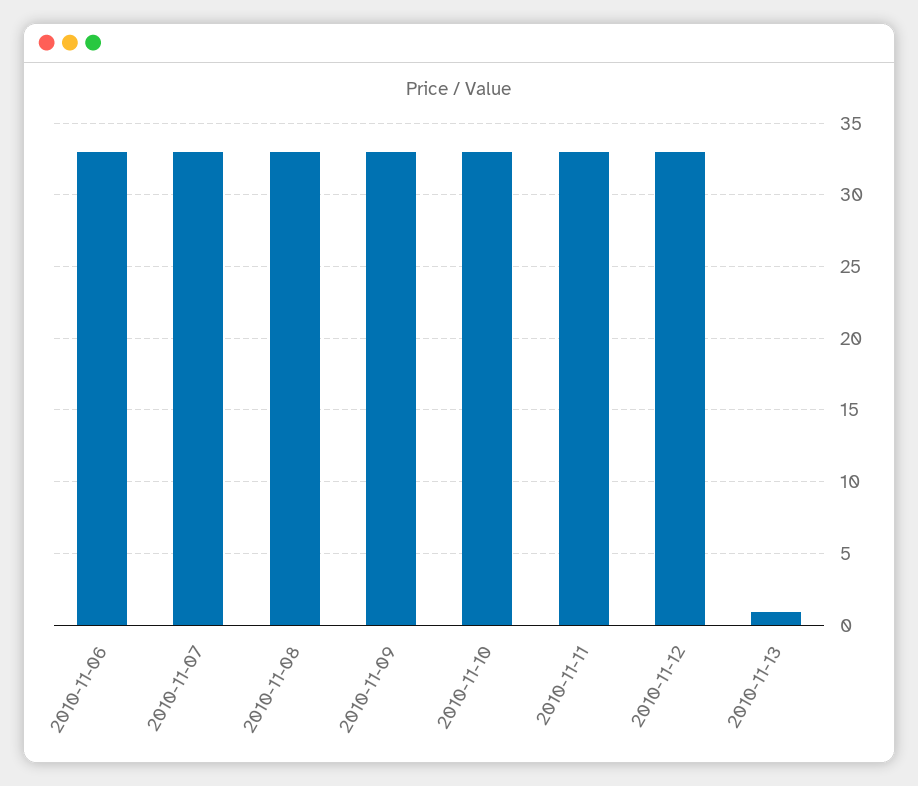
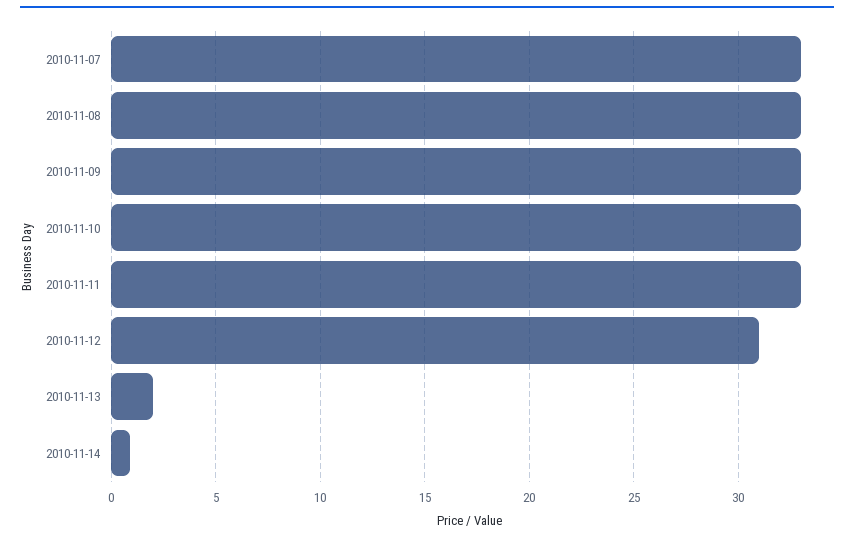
2010-11-06: 33 -> none
2010-11-12: 33 -> 31
2010-11-13: 1 -> 2
2010-11-14: none -> 1

